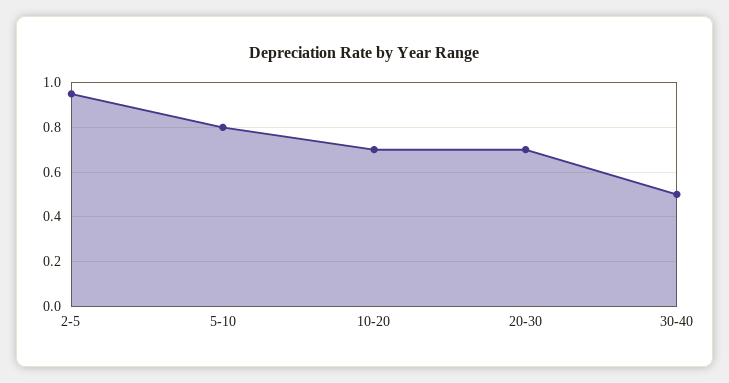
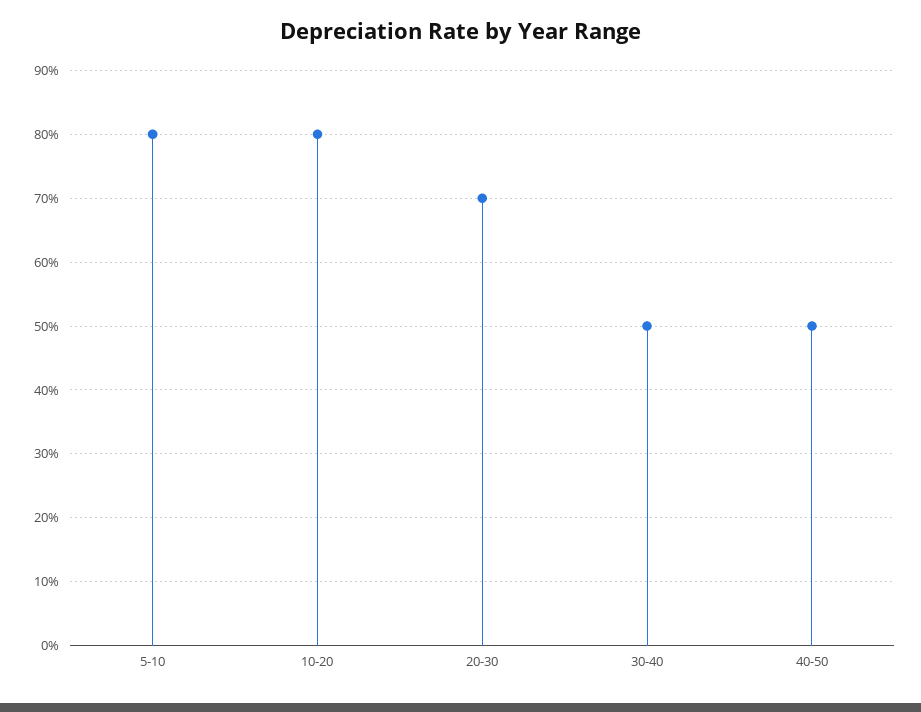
2-5: 0.95 -> none
10-20: 0.7 -> 0.8
40-50: none -> 0.5

